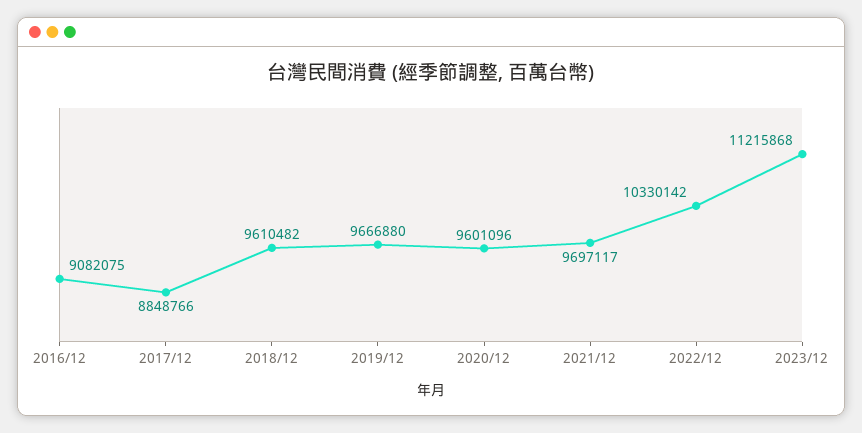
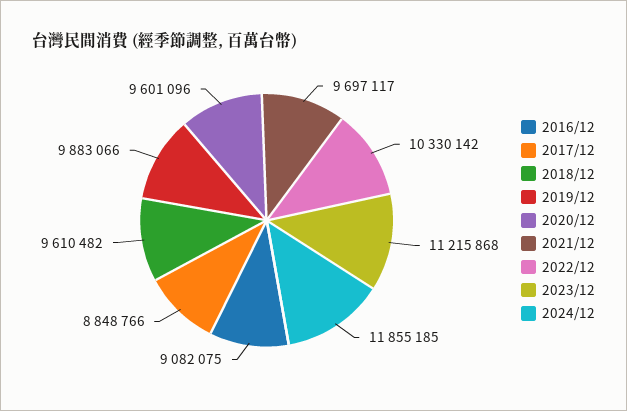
2019/12: 9666880 -> 9883066
2024/12: none -> 11855185

